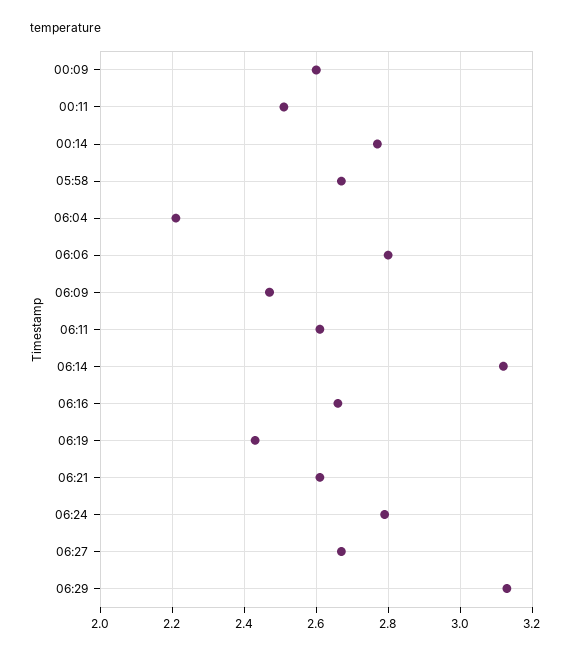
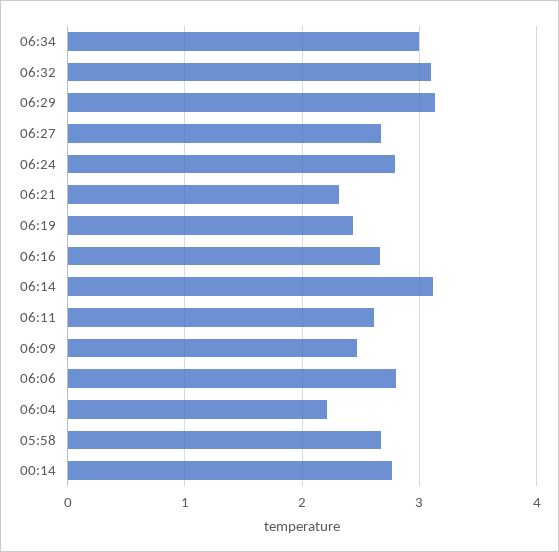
00:09: 2.6 -> none
00:11: 2.5 -> none
06:21: 2.6 -> 2.3
06:34: none -> 3
06:32: none -> 3.1

